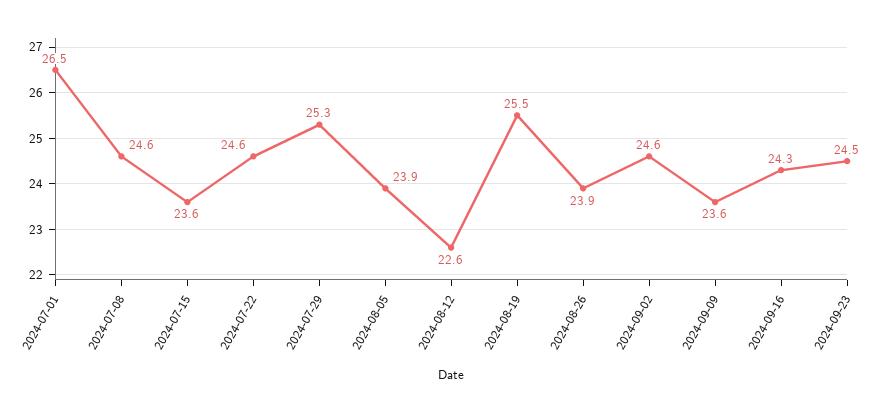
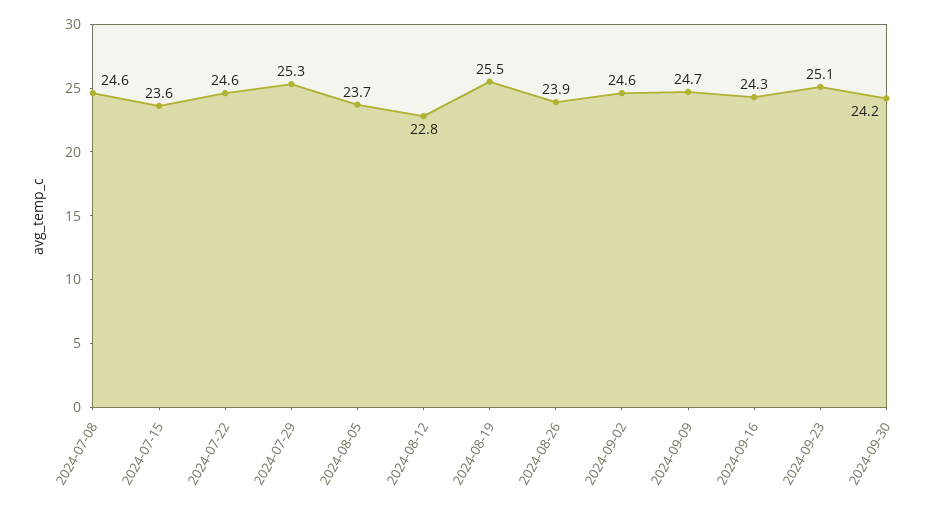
2024-07-01: 26.5 -> none
2024-08-05: 23.9 -> 23.7
2024-08-12: 22.6 -> 22.8
2024-09-09: 23.6 -> 24.7
2024-09-23: 24.5 -> 25.1
2024-09-30: none -> 24.2

